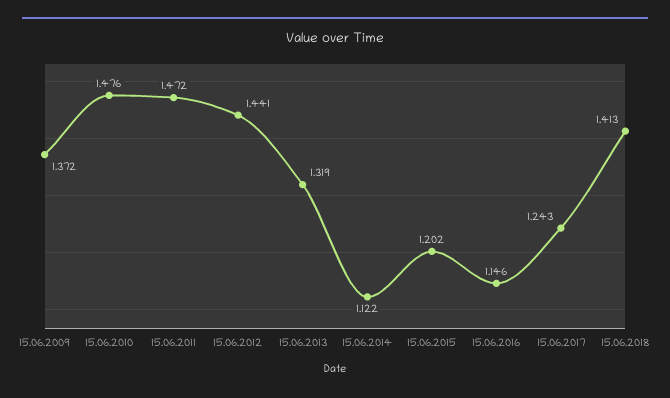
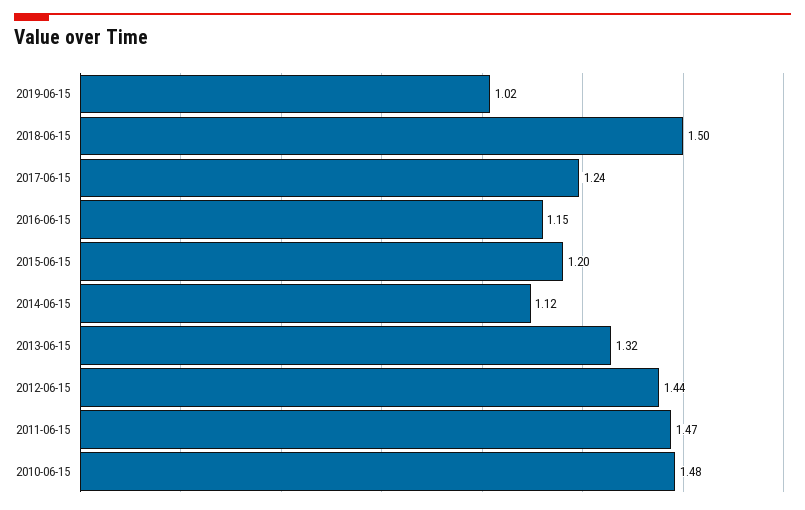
15.06.2009: 1.372 -> none
15.06.2018: 1.413 -> 1.5
2019-06-15: none -> 1.02

